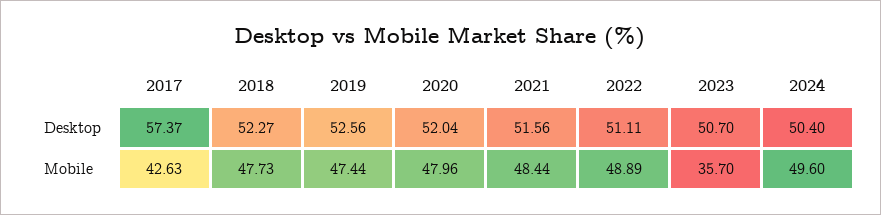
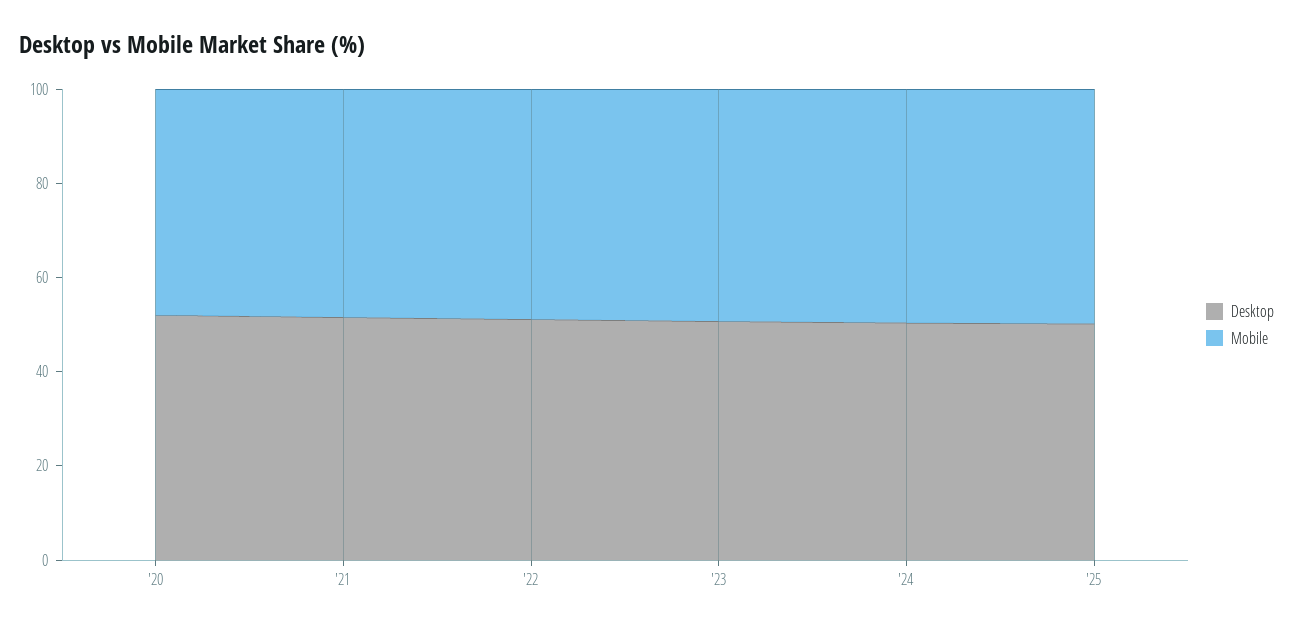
Desktop, 2017: 57.37 -> none
Desktop, 2018: 52.27 -> none
Desktop, 2019: 52.56 -> none
Mobile, 2017: 42.63 -> none
Mobile, 2018: 47.73 -> none
Mobile, 2019: 47.44 -> none
Mobile, 2023: 35.7 -> 50
Desktop, '25: none -> 50
Mobile, '25: none -> 50

